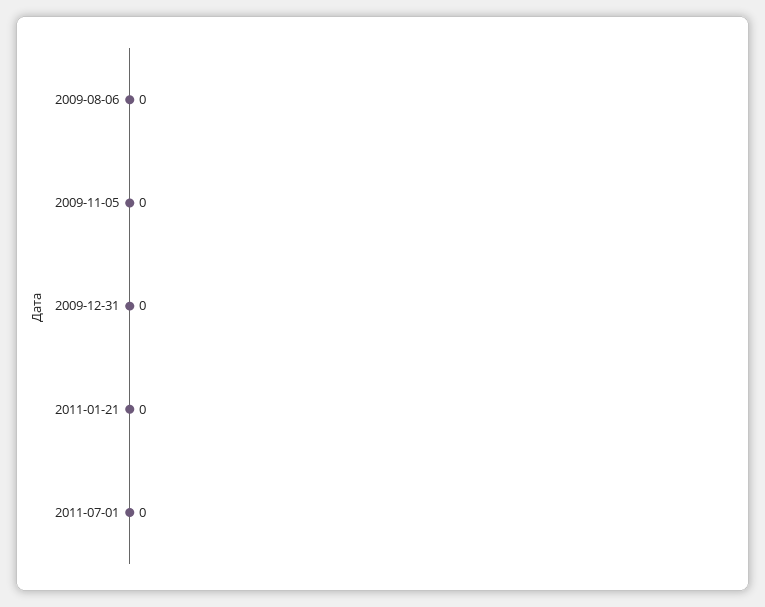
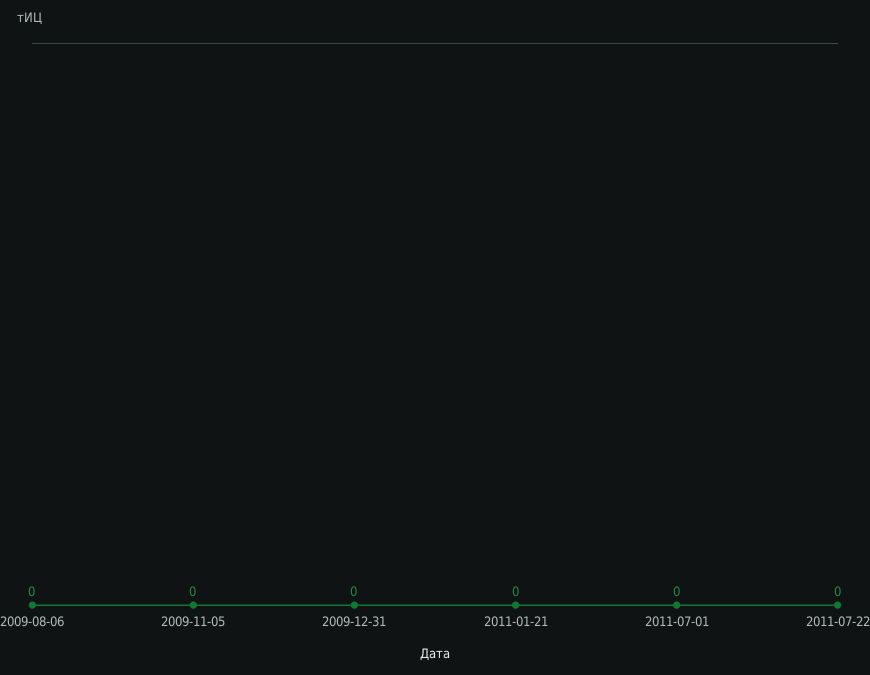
2011-07-22: none -> 0

